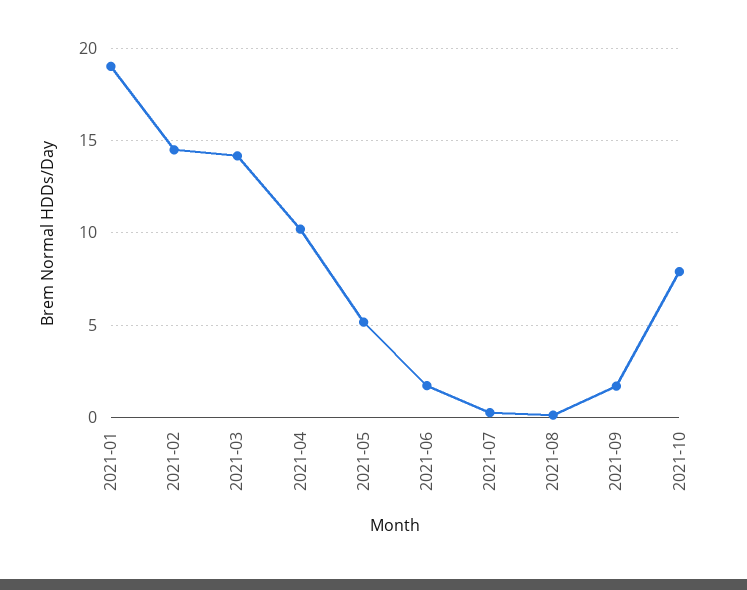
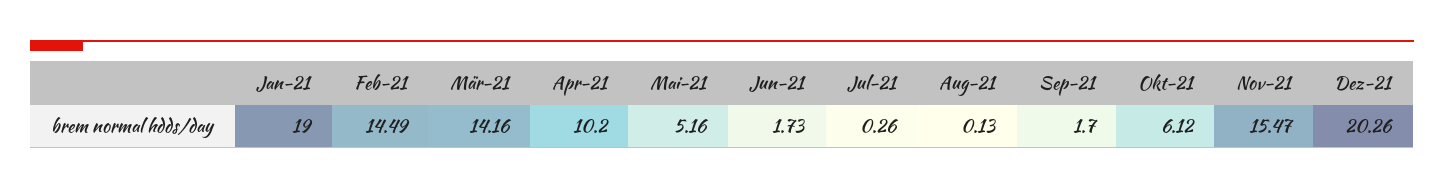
2021-10: 8 -> 6.12
Nov-21: none -> 15.47
Dez-21: none -> 20.26

